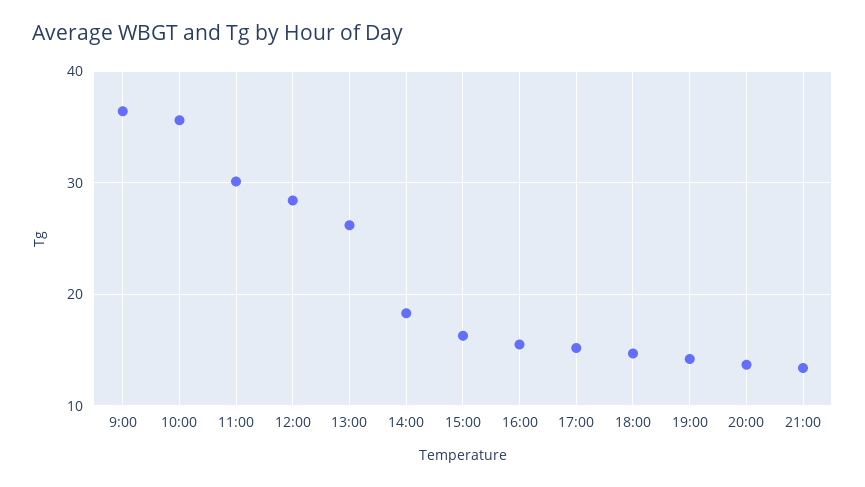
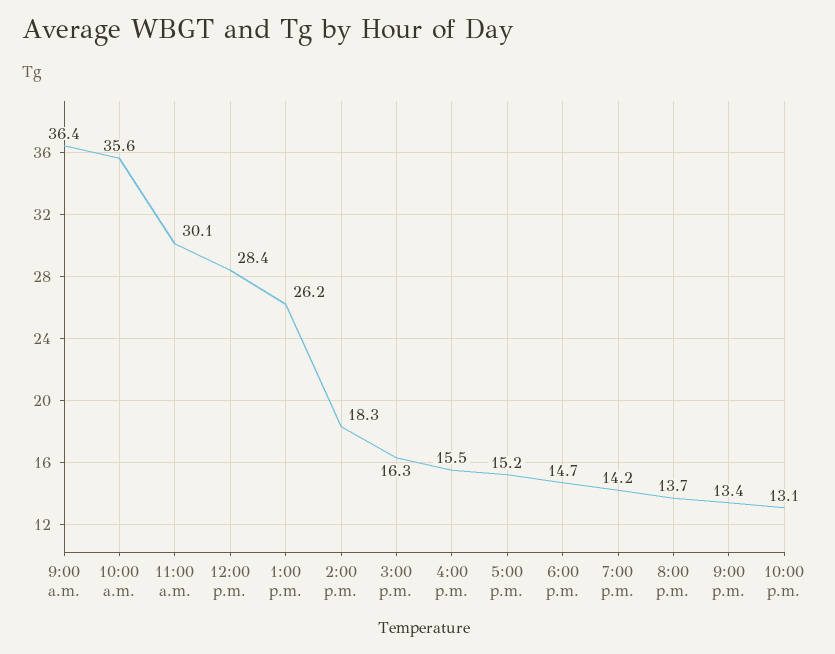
10:00 p.m.: none -> 13.1

